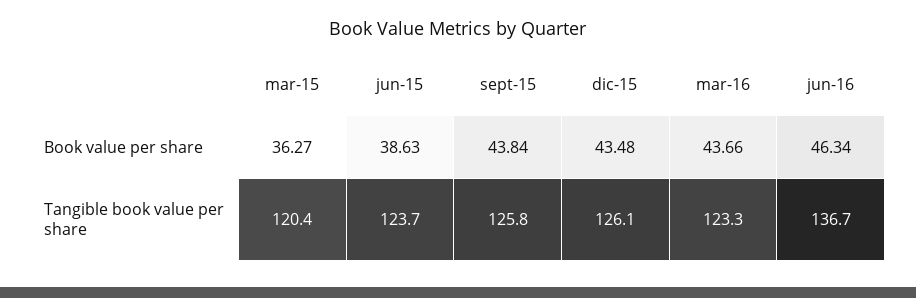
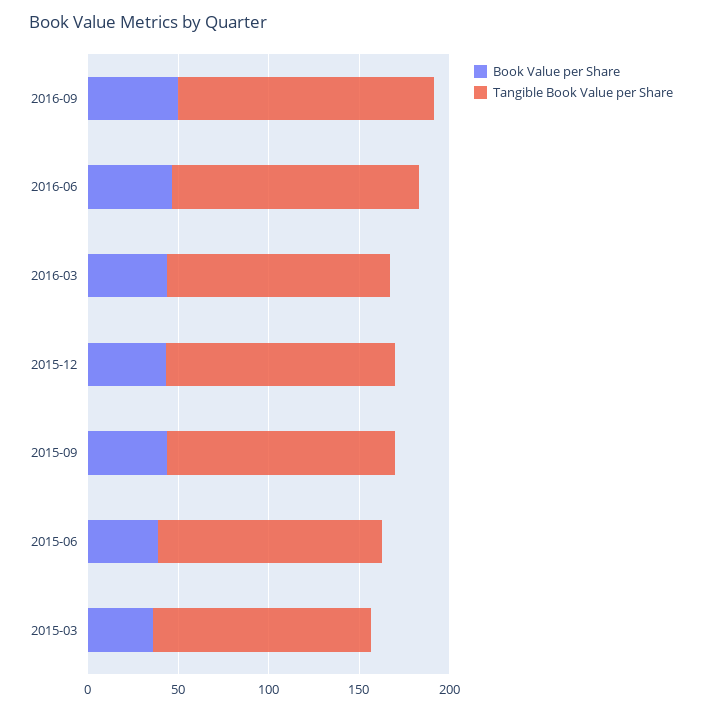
Book value per share, 2016-09: none -> 50
Tangible book value per share, 2016-09: none -> 140

